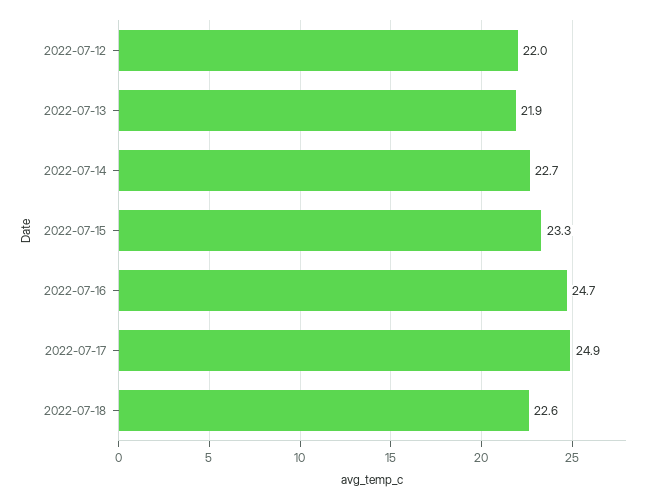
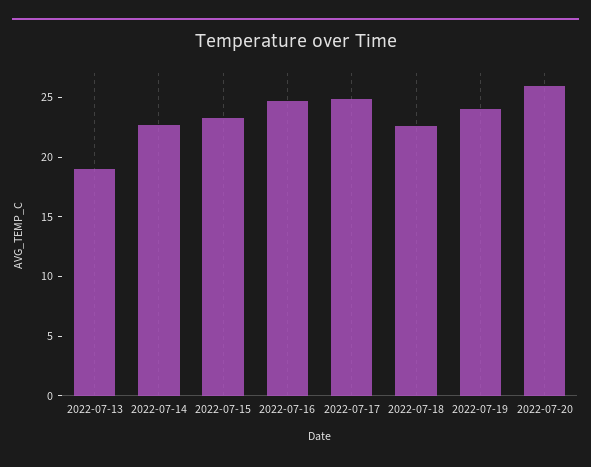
2022-07-12: 22 -> none
2022-07-13: 21.9 -> 19
2022-07-19: none -> 24
2022-07-20: none -> 26

